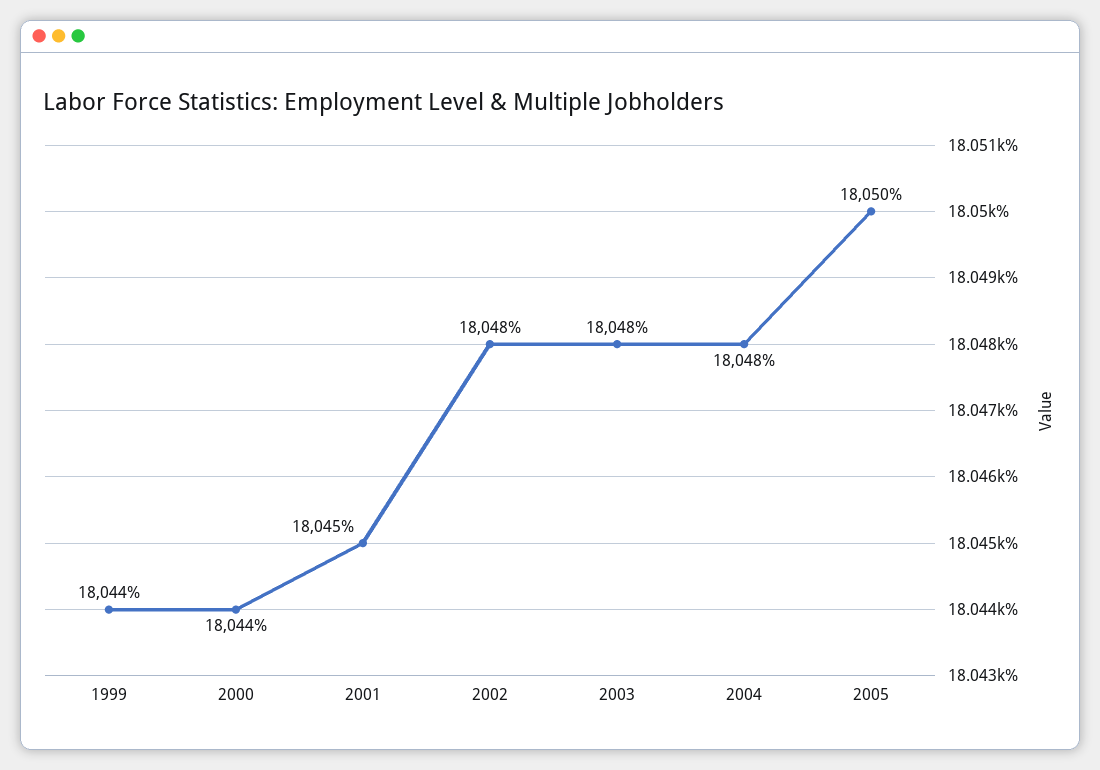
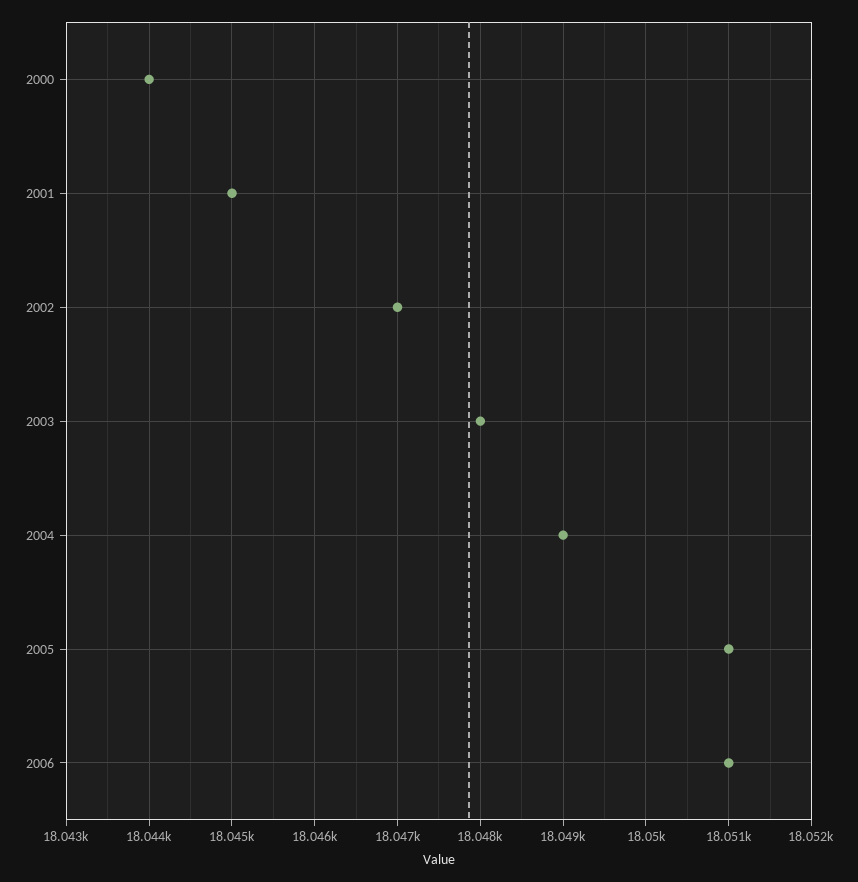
1999: 18044 -> none
2002: 18048 -> 18047
2004: 18048 -> 18049
2005: 18050 -> 18051
2006: none -> 18051

